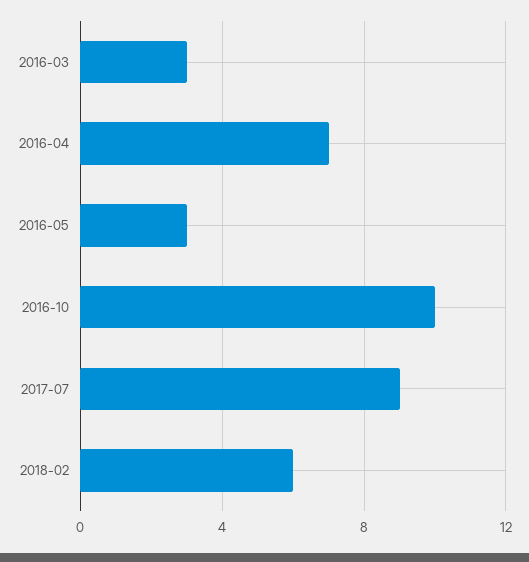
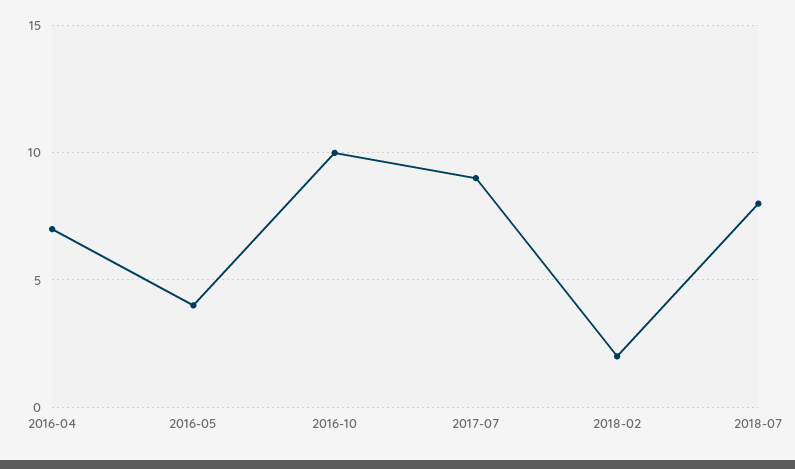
2016-03: 3 -> none
2016-05: 3 -> 4
2018-02: 6 -> 2
2018-07: none -> 8

